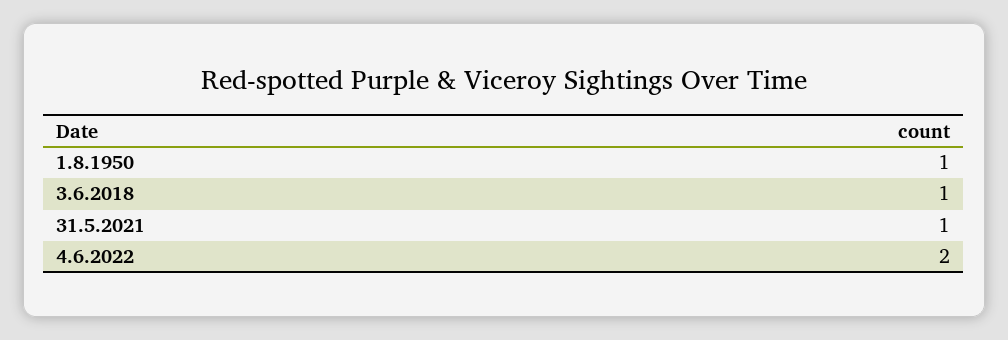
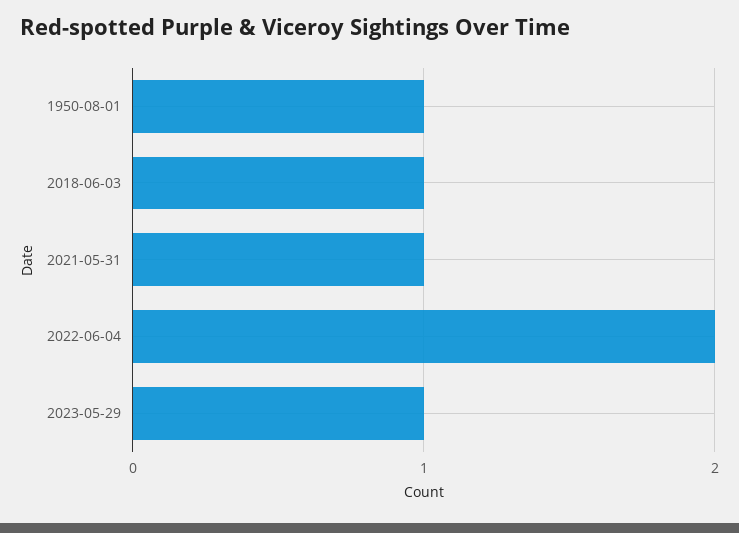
2023-05-29: none -> 1

